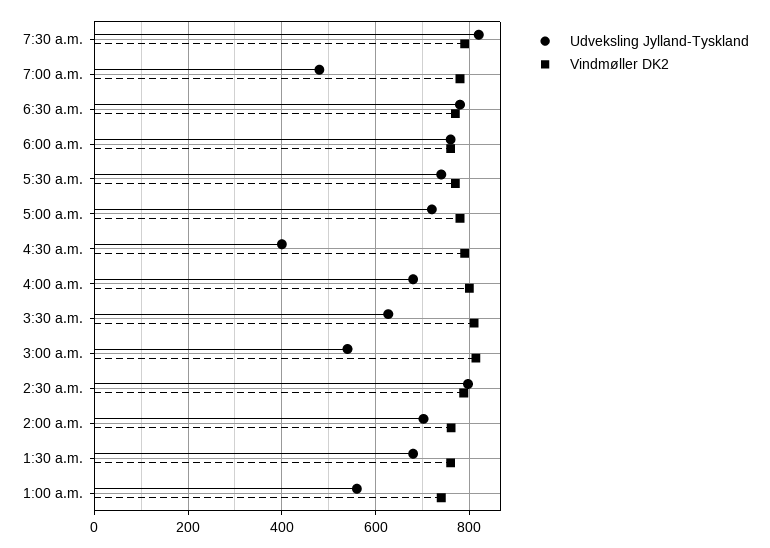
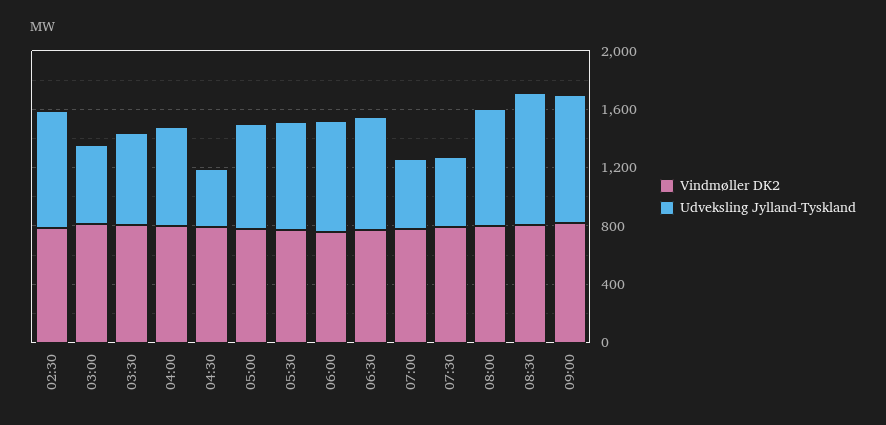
Udveksling Jylland-Tyskland, 7:30 a.m.: 820 -> 500
Udveksling Jylland-Tyskland, 2:00 a.m.: 700 -> none
Vindmøller DK2, 2:00 a.m.: 760 -> none
Udveksling Jylland-Tyskland, 1:30 a.m.: 680 -> none
Vindmøller DK2, 1:30 a.m.: 760 -> none
Udveksling Jylland-Tyskland, 1:00 a.m.: 560 -> none
Vindmøller DK2, 1:00 a.m.: 740 -> none
Vindmøller DK2, 08:00: none -> 800
Udveksling Jylland-Tyskland, 08:00: none -> 800
Vindmøller DK2, 08:30: none -> 800
Udveksling Jylland-Tyskland, 08:30: none -> 900
Vindmøller DK2, 09:00: none -> 800
Udveksling Jylland-Tyskland, 09:00: none -> 900

